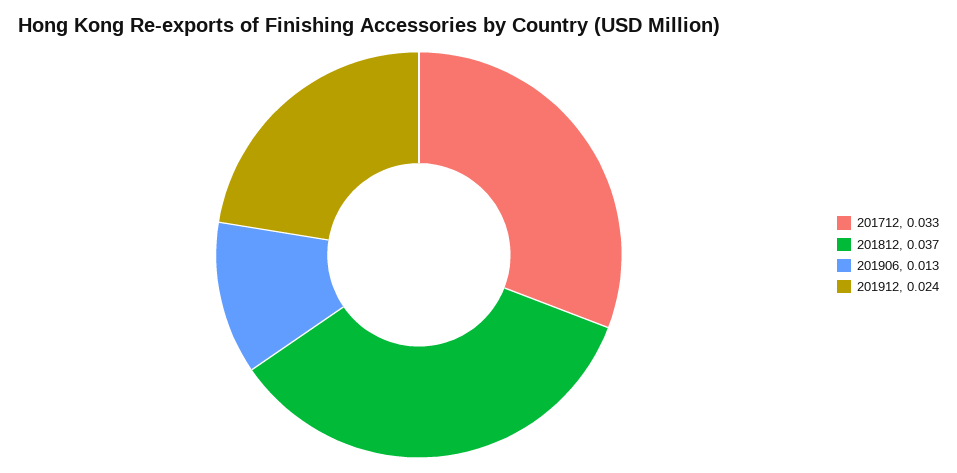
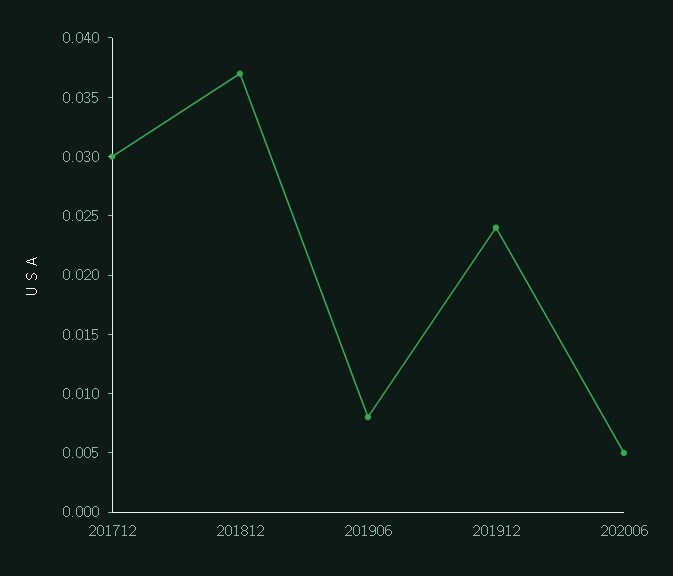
201712: 0.033 -> 0.03
201906: 0.013 -> 0.008
202006: none -> 0.005

